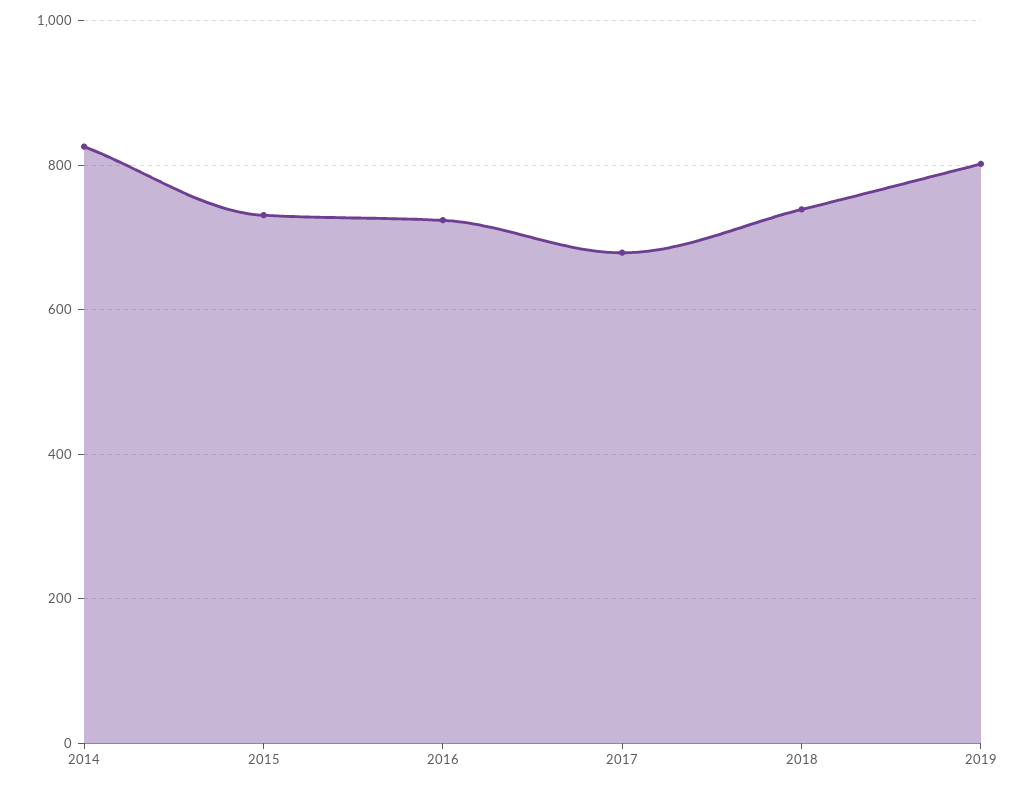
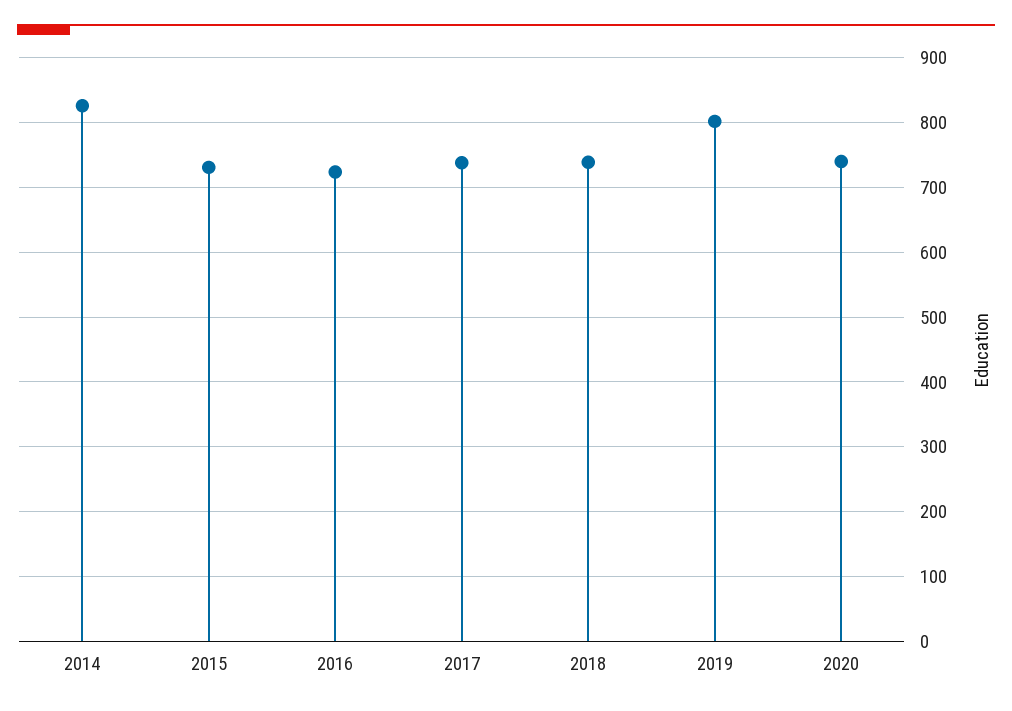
2017: 680 -> 740
2020: none -> 740

